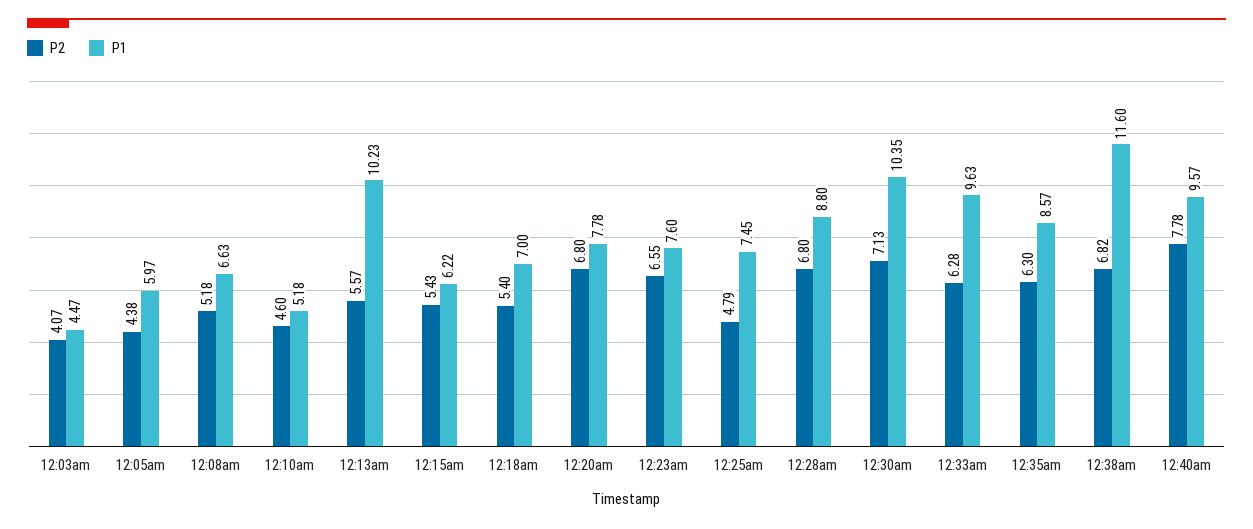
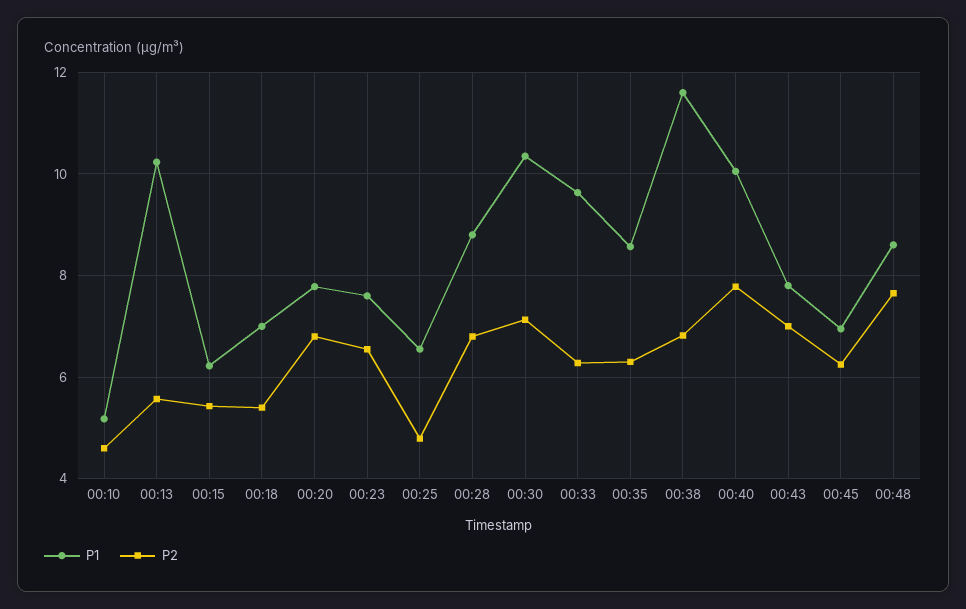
P2, 12:03am: 4.07 -> none
P1, 12:03am: 4.47 -> none
P2, 12:05am: 4.38 -> none
P1, 12:05am: 5.97 -> none
P2, 12:08am: 5.18 -> none
P1, 12:08am: 6.63 -> none
P1, 12:25am: 7.45 -> 6.6
P1, 12:40am: 9.57 -> 10
P1, 00:43: none -> 7.8
P2, 00:43: none -> 7
P1, 00:45: none -> 7
P2, 00:45: none -> 6.2
P1, 00:48: none -> 8.6
P2, 00:48: none -> 7.6

